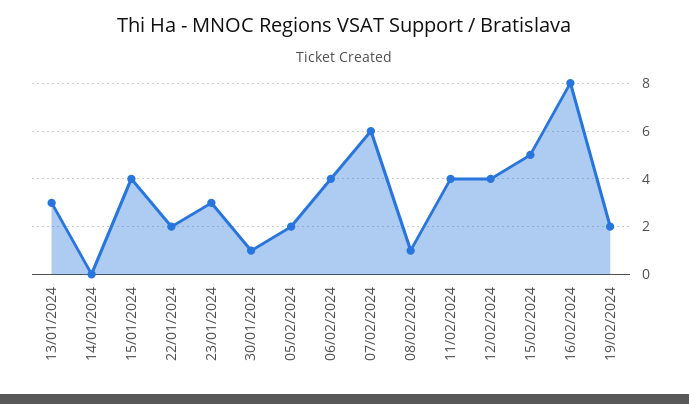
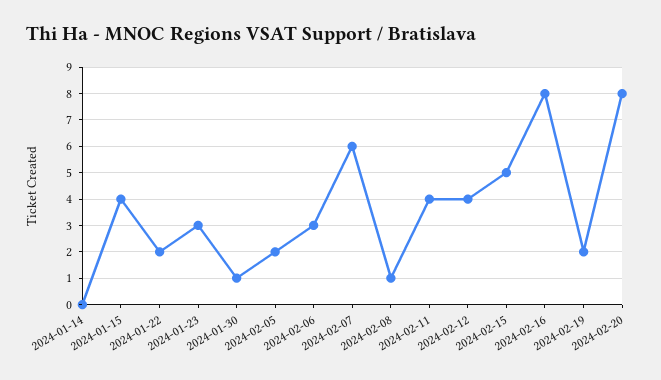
13/01/2024: 3 -> none
06/02/2024: 4 -> 3
2024-02-20: none -> 8

